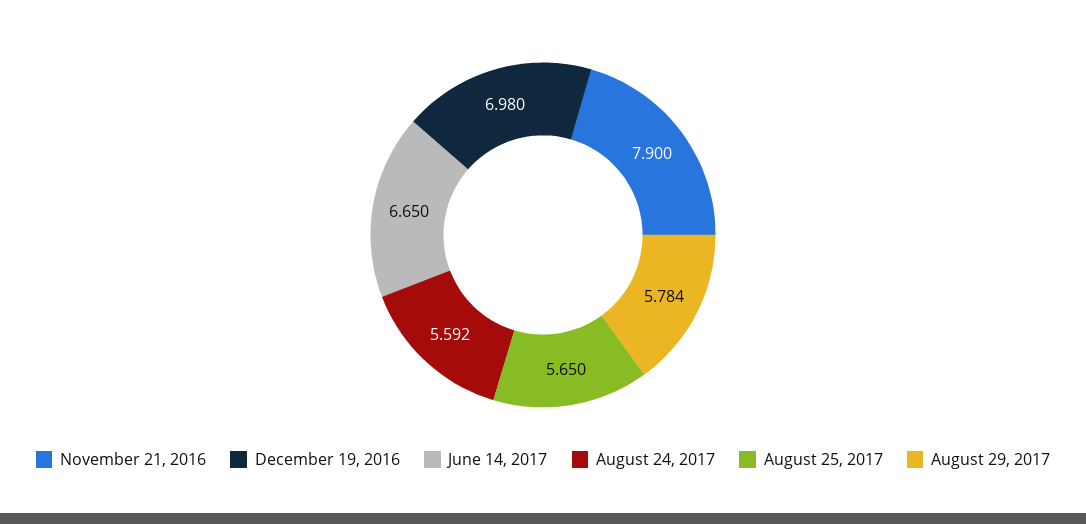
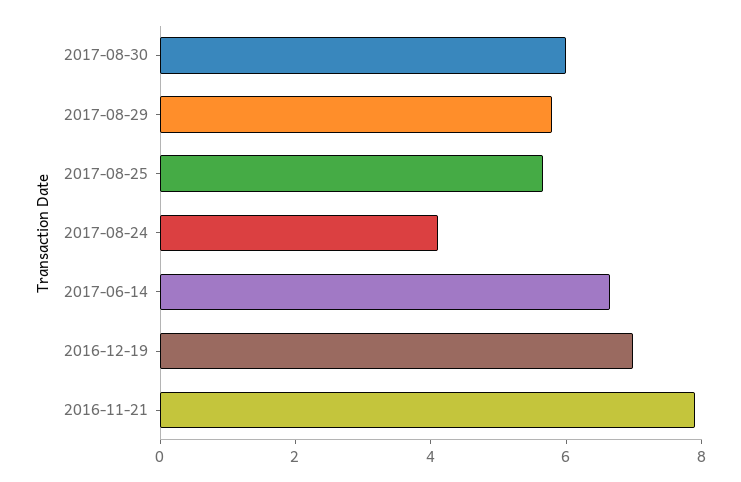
August 24, 2017: 5.592 -> 4
2017-08-30: none -> 6

